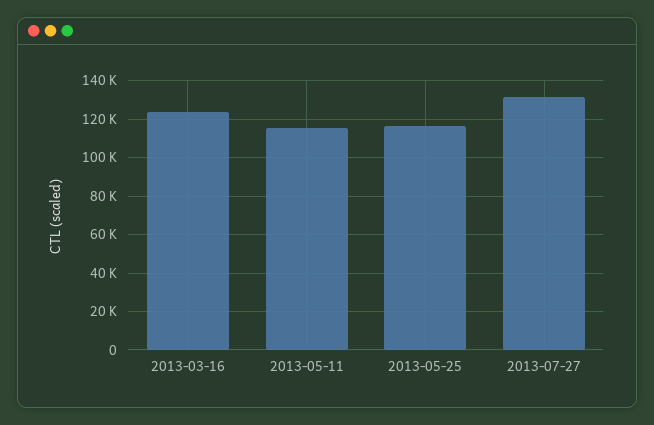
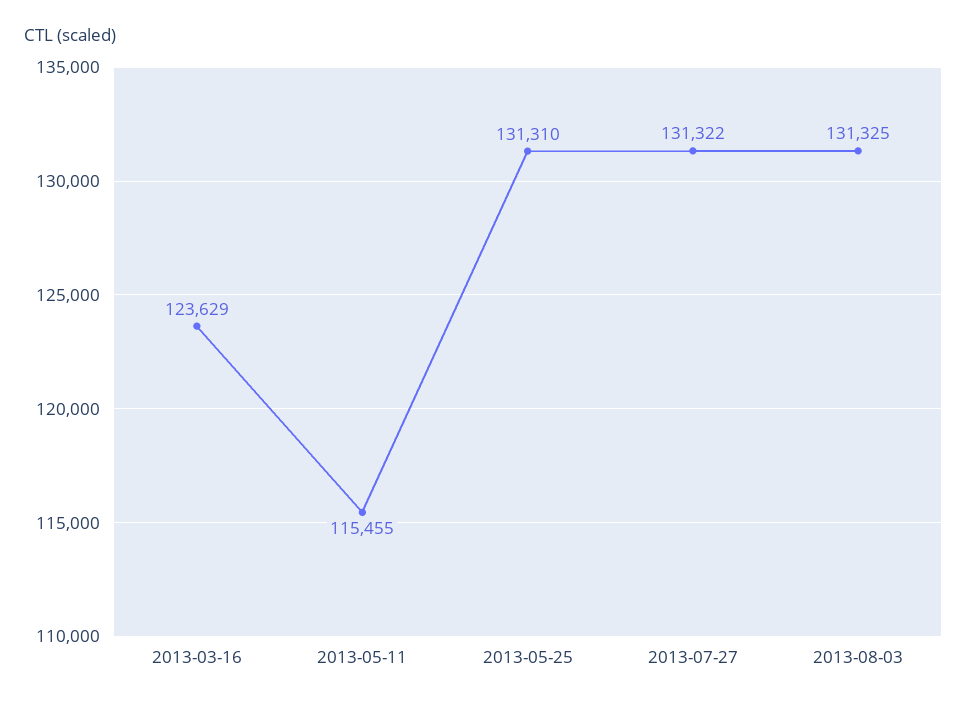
2013-05-25: 115000 -> 131310
2013-08-03: none -> 131325

